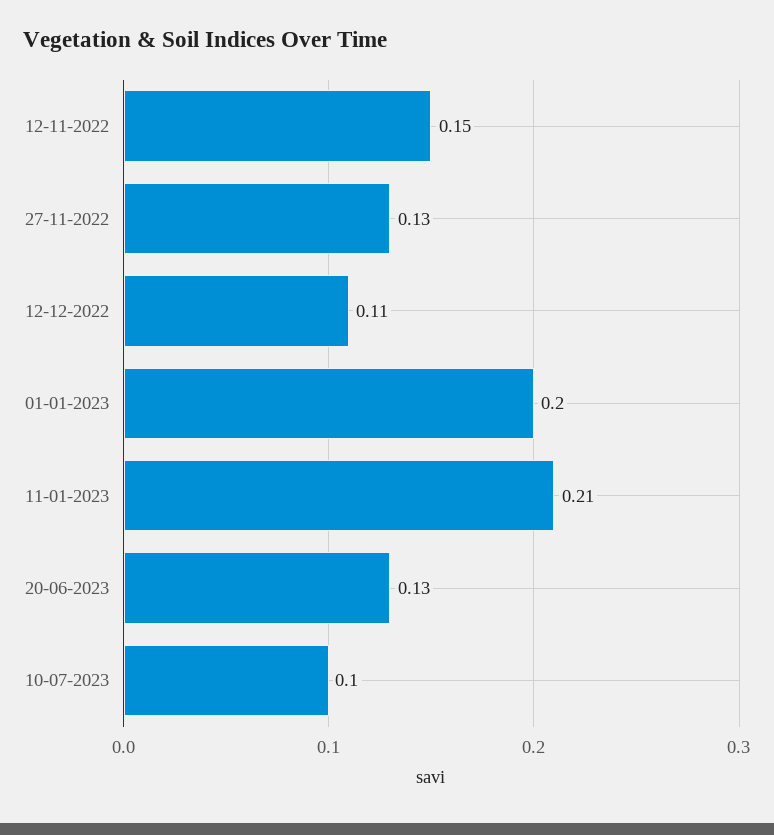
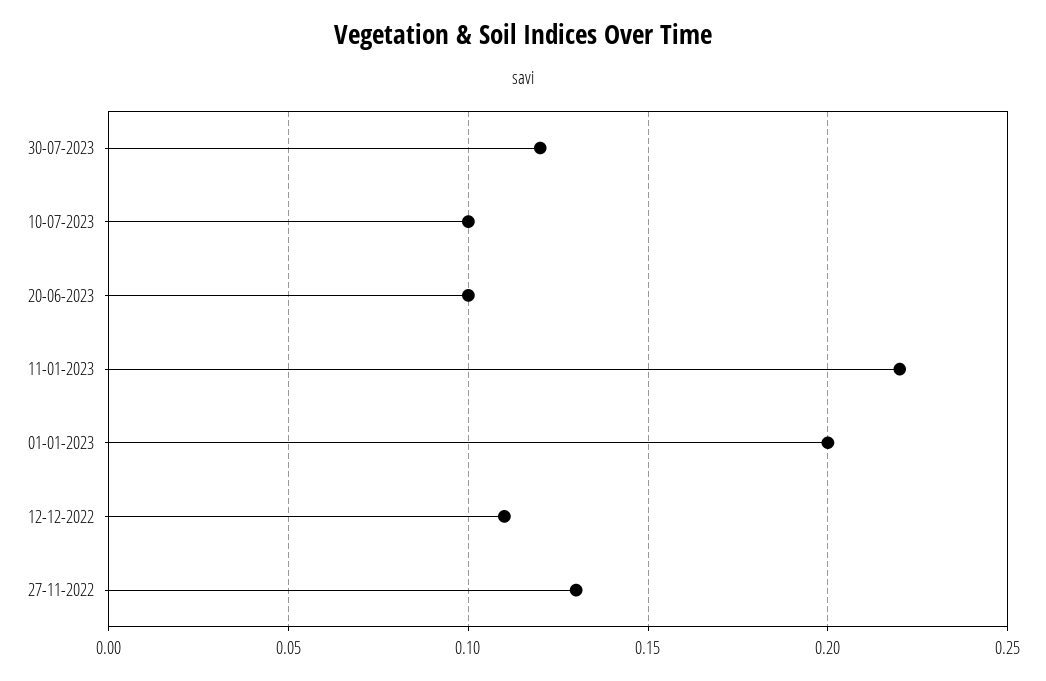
12-11-2022: 0.15 -> none
11-01-2023: 0.21 -> 0.22
20-06-2023: 0.13 -> 0.1
30-07-2023: none -> 0.12

